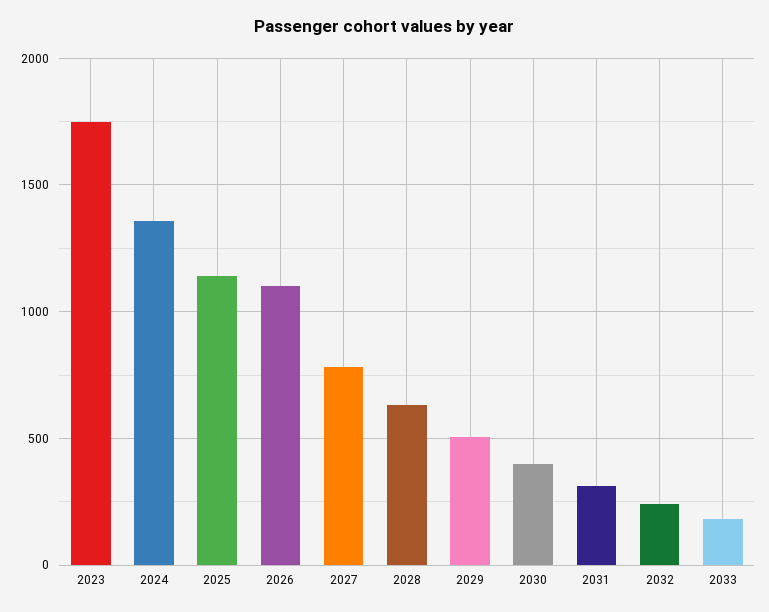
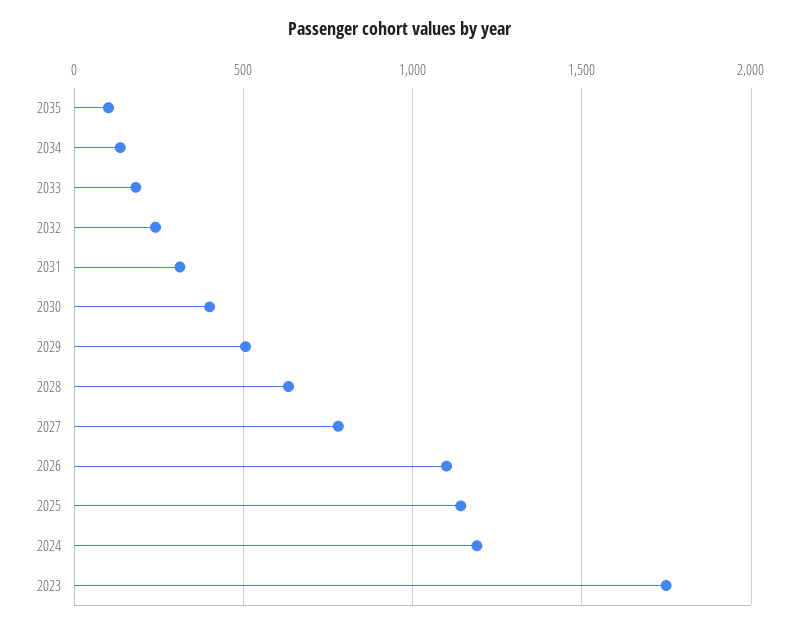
2024: 1350 -> 1200
2035: none -> 100
2034: none -> 150

